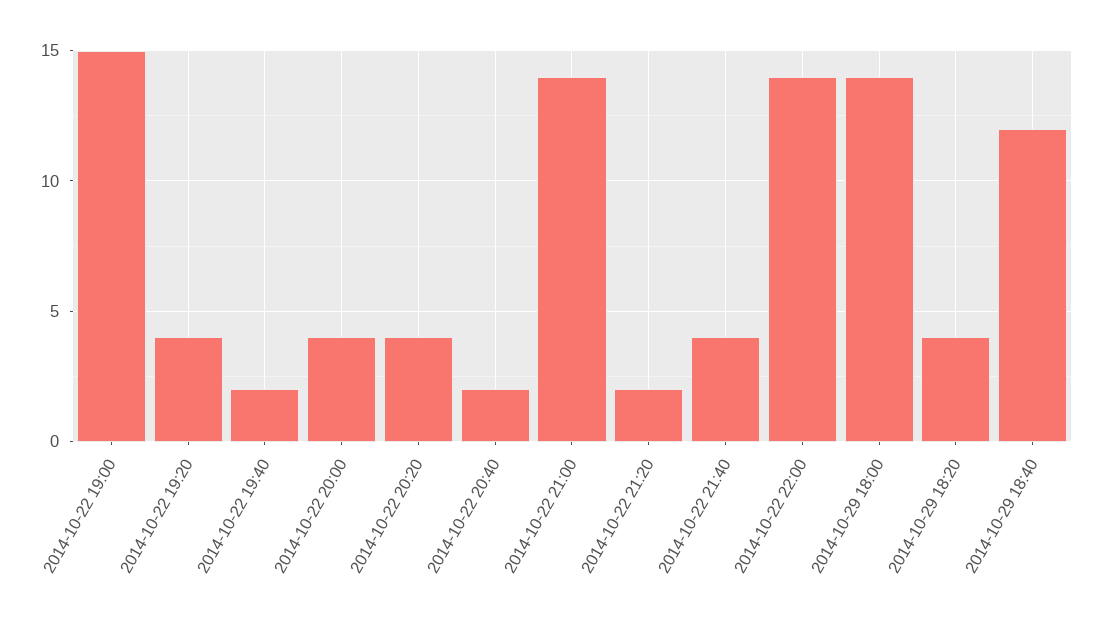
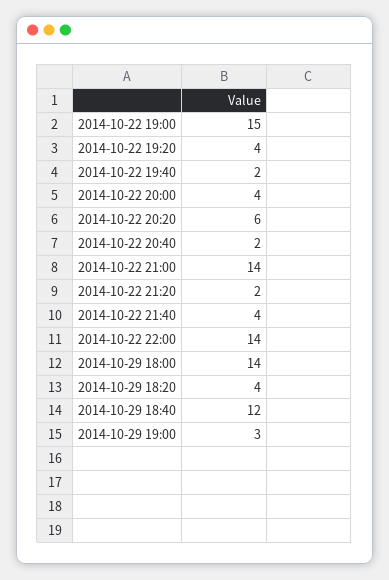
2014-10-22 20:20: 4 -> 6
2014-10-29 19:00: none -> 3

